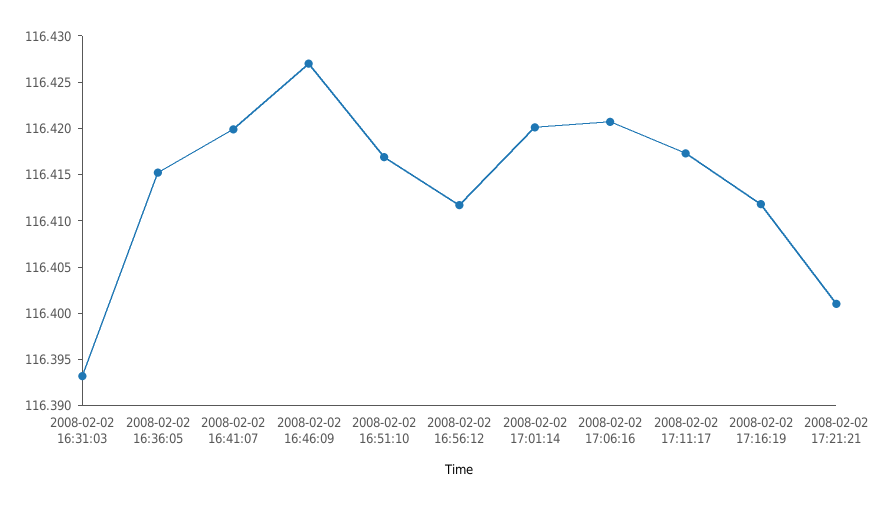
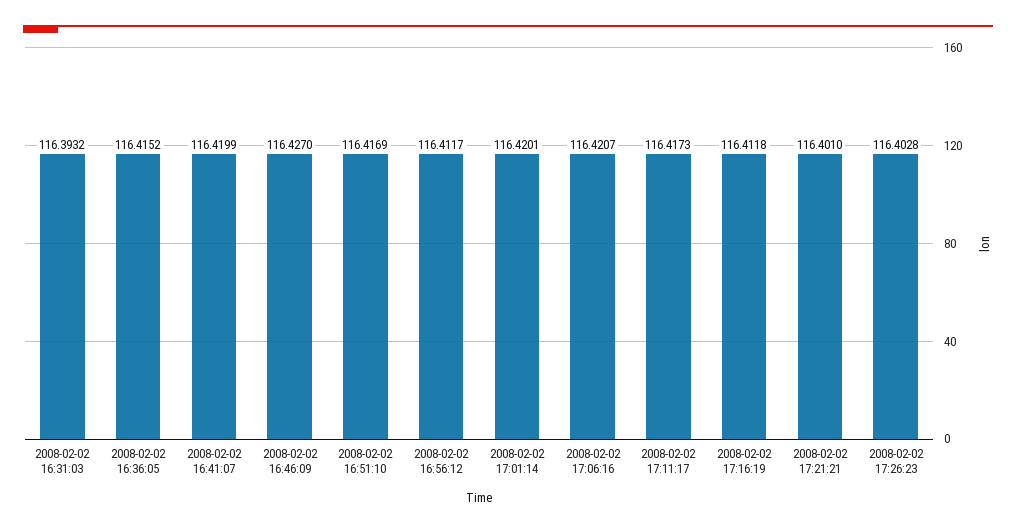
2008-02-02 17:26:23: none -> 116.4028

